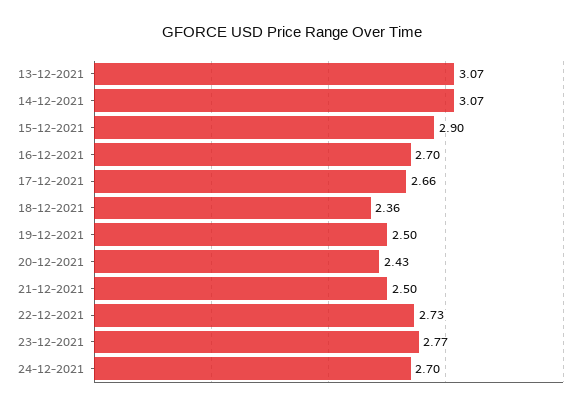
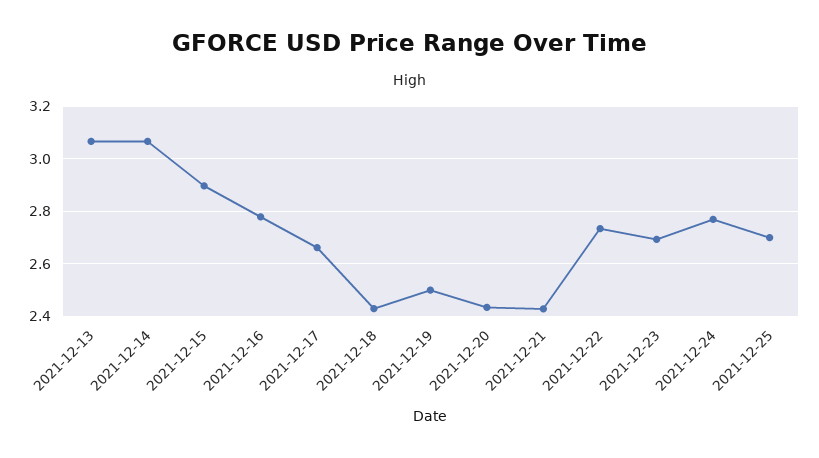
16-12-2021: 2.7 -> 2.775
18-12-2021: 2.36 -> 2.425
21-12-2021: 2.5 -> 2.425
23-12-2021: 2.77 -> 2.7
24-12-2021: 2.7 -> 2.775
2021-12-25: none -> 2.7

